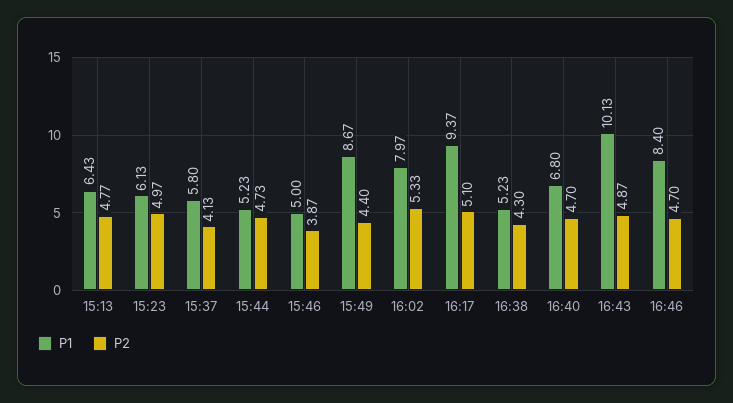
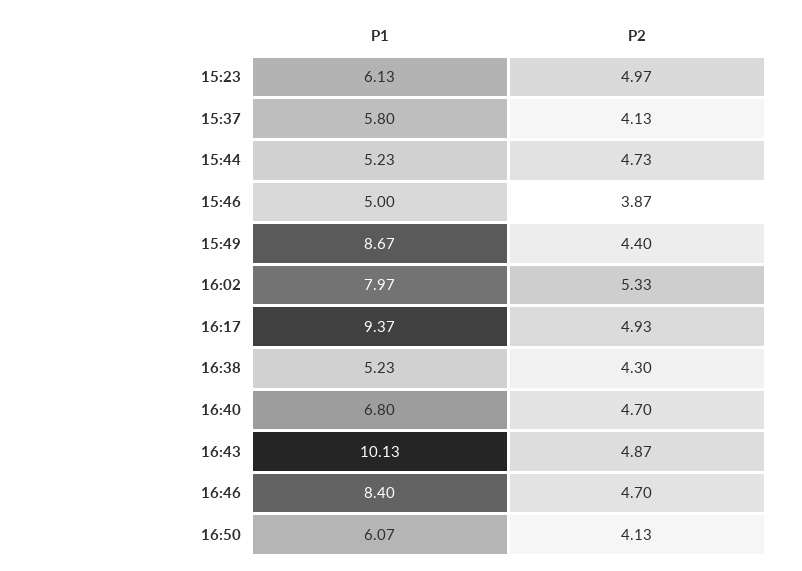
P1, 15:13: 6.43 -> none
P2, 15:13: 4.77 -> none
P2, 16:17: 5.1 -> 4.93
P1, 16:50: none -> 6.07
P2, 16:50: none -> 4.13

